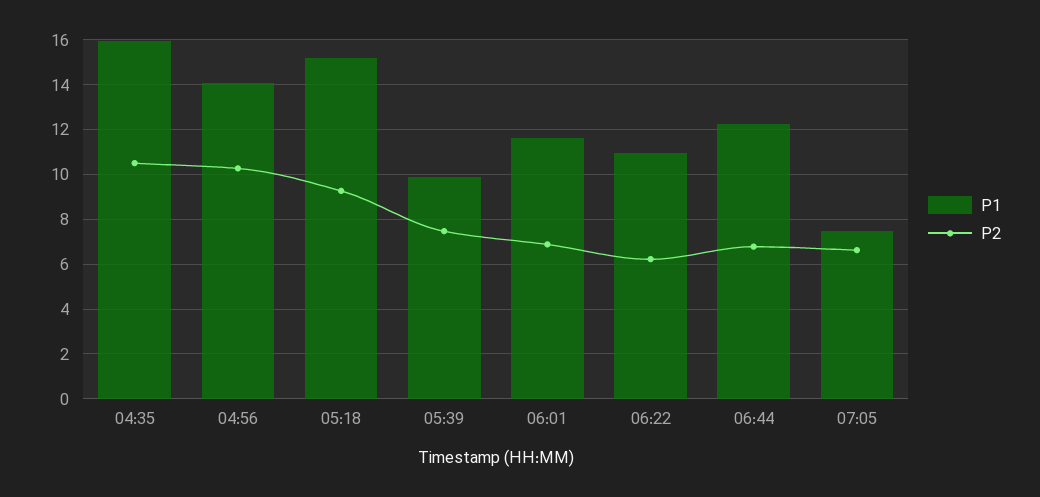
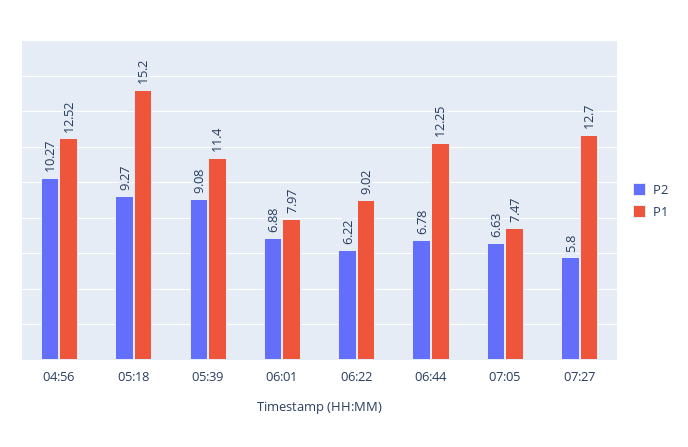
P1, 04:35: 16 -> none
P2, 04:35: 10.5 -> none
P1, 04:56: 14 -> 12.52
P1, 05:39: 10 -> 11.4
P2, 05:39: 7.5 -> 9.08
P1, 06:01: 11.5 -> 7.97
P1, 06:22: 11 -> 9.02
P2, 07:27: none -> 5.8
P1, 07:27: none -> 12.7

